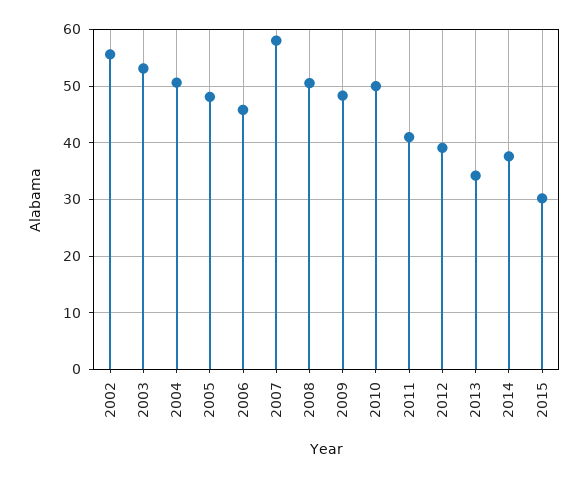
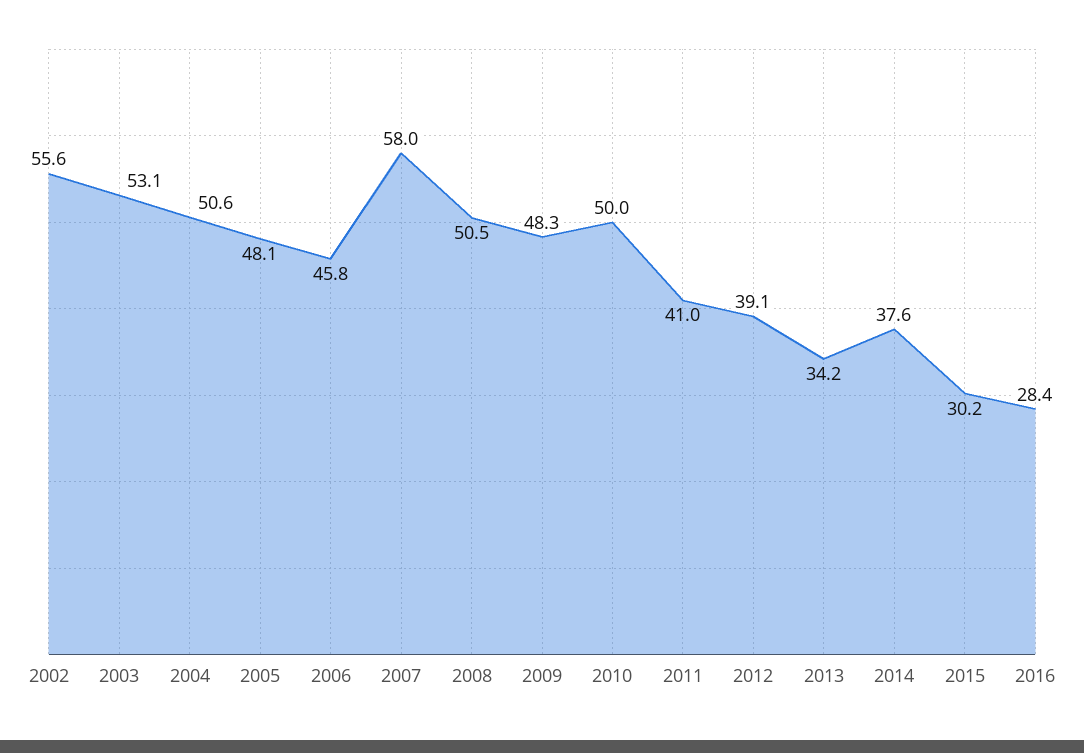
2016: none -> 28.4

